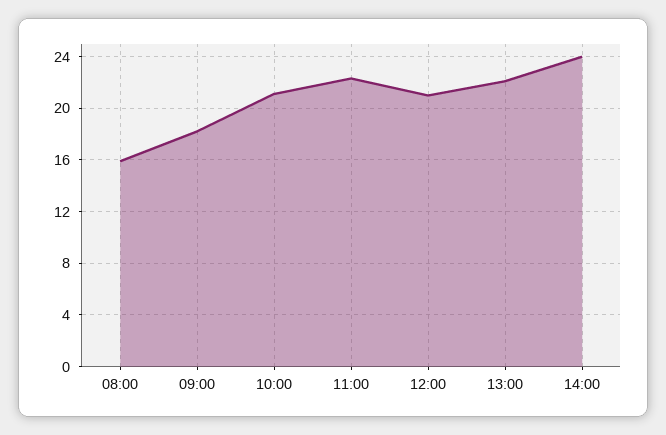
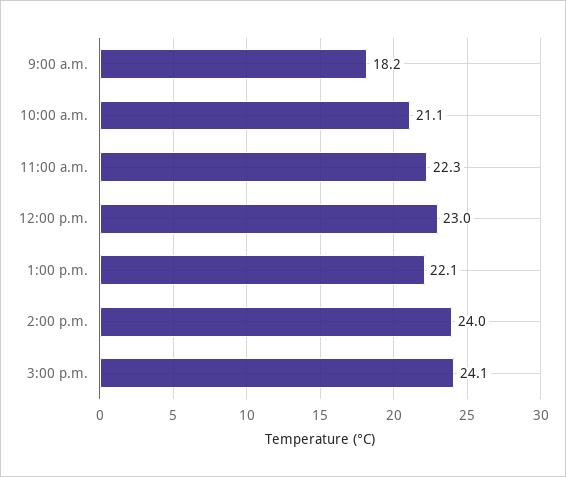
08:00: 16 -> none
12:00: 21 -> 23
3:00 p.m.: none -> 24.1

